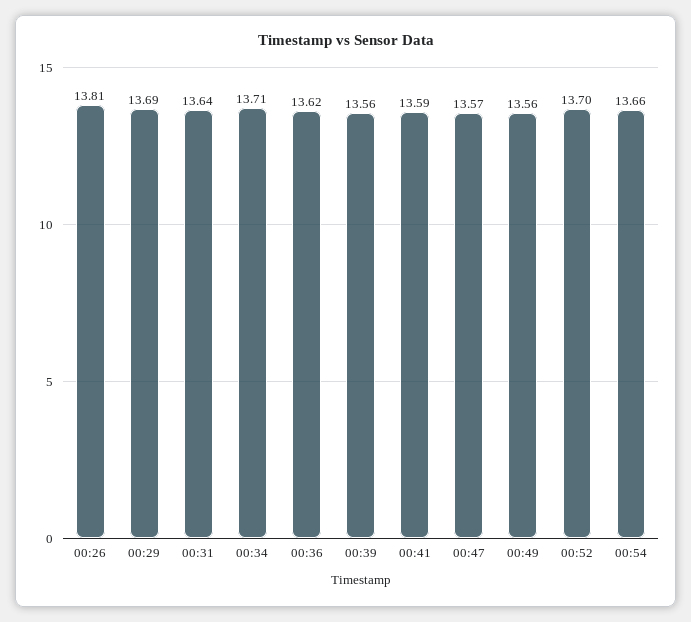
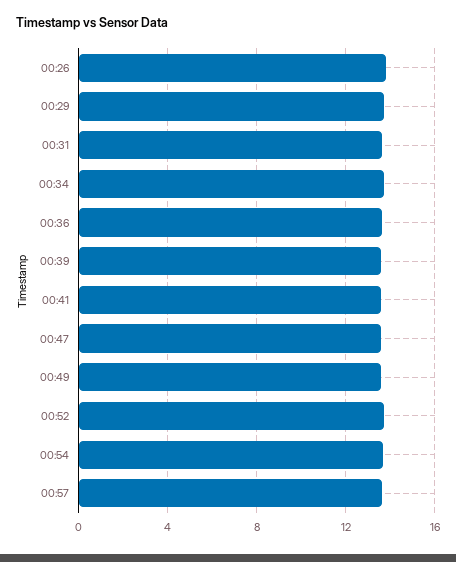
00:57: none -> 13.5

